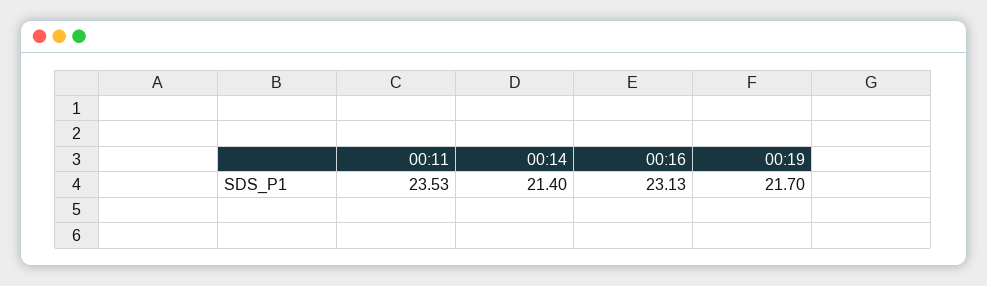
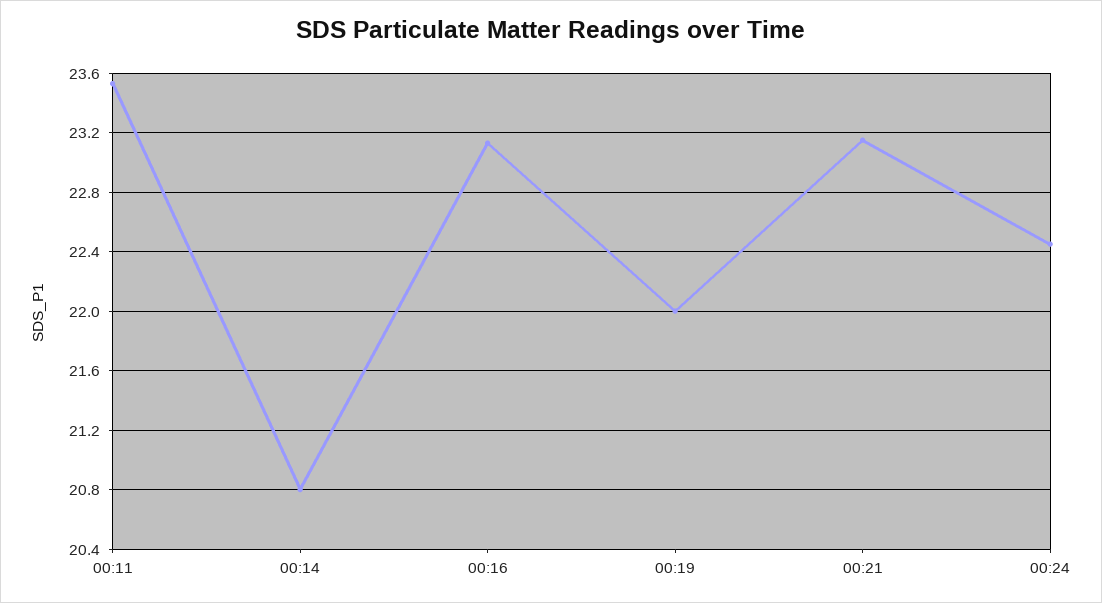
00:14: 21.4 -> 20.8
00:19: 21.7 -> 22
00:21: none -> 23.15
00:24: none -> 22.45

